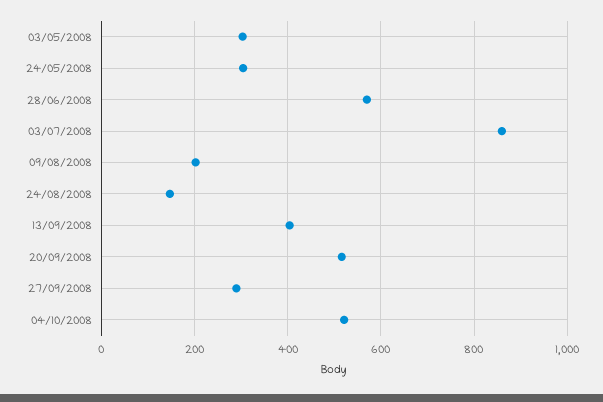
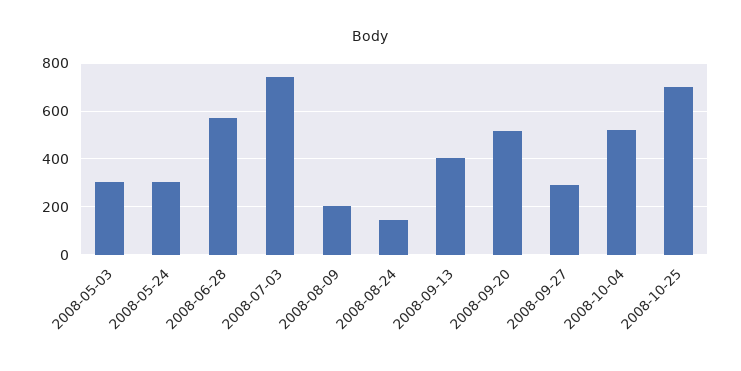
03/07/2008: 860 -> 750
2008-10-25: none -> 700

